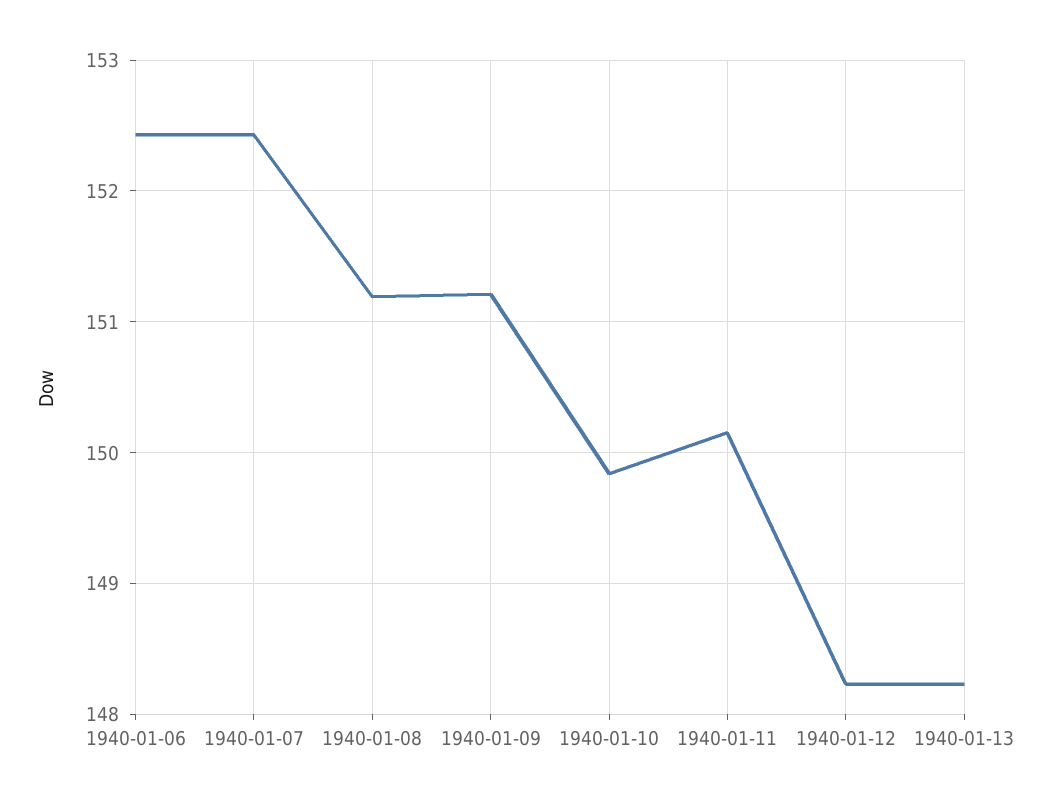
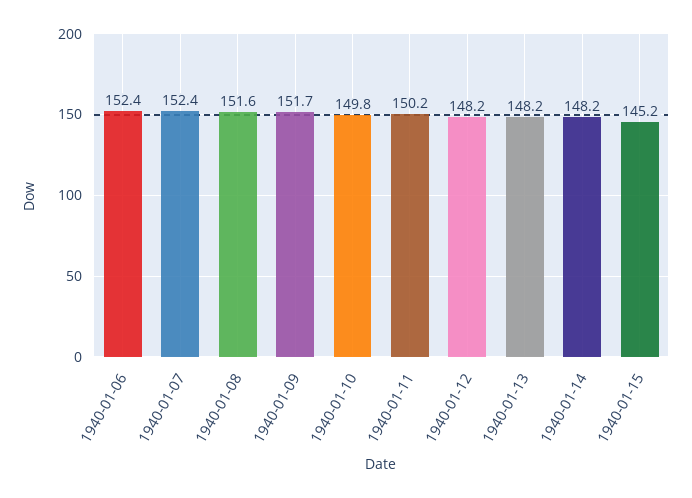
1940-01-08: 151.2 -> 151.6
1940-01-09: 151.2 -> 151.7
1940-01-14: none -> 148.2
1940-01-15: none -> 145.2

